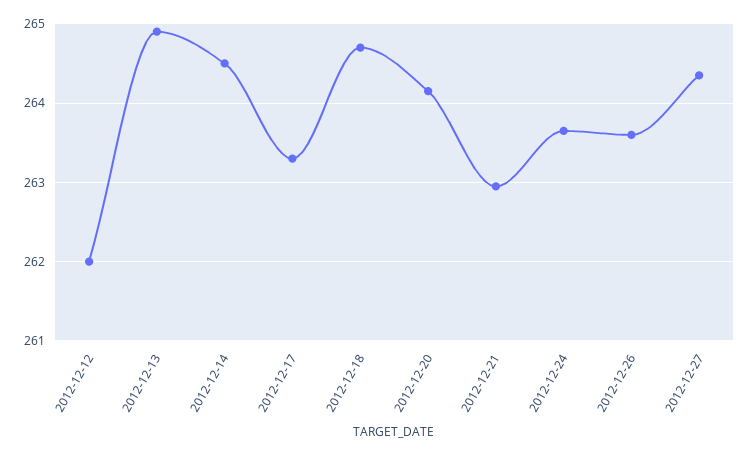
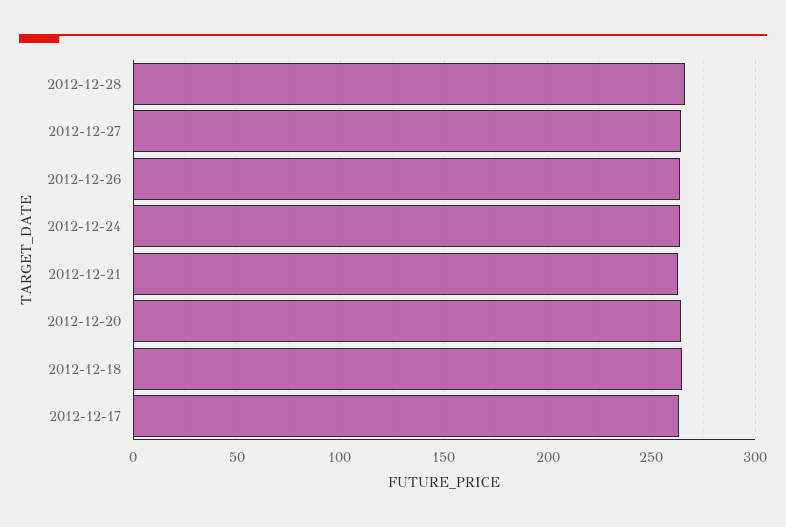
2012-12-12: 262 -> none
2012-12-13: 264.9 -> none
2012-12-14: 264.5 -> none
2012-12-28: none -> 265

